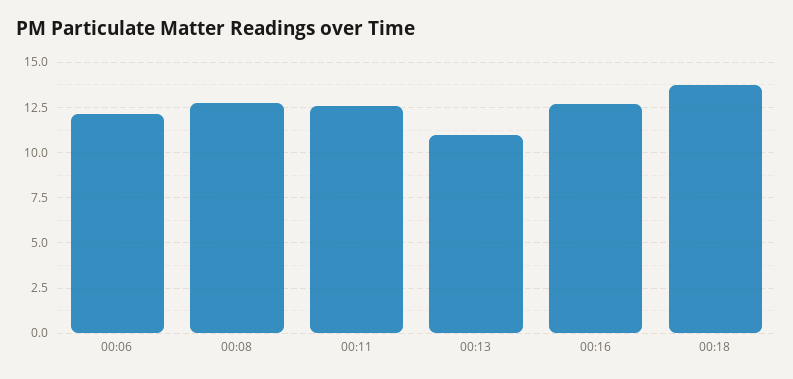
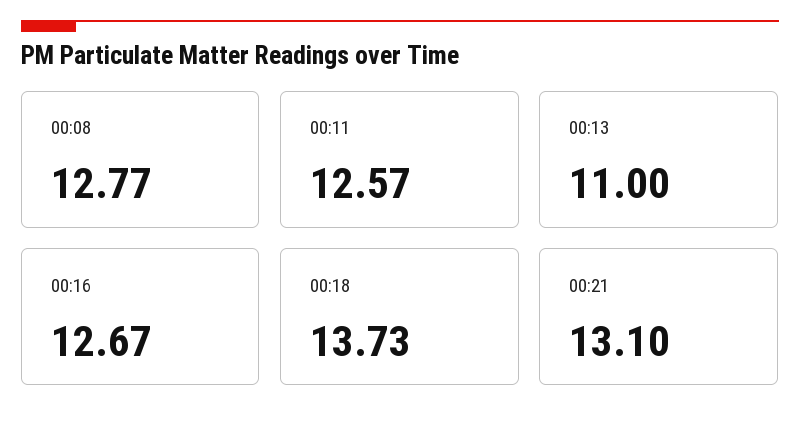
00:06: 12 -> none
00:21: none -> 13.1

